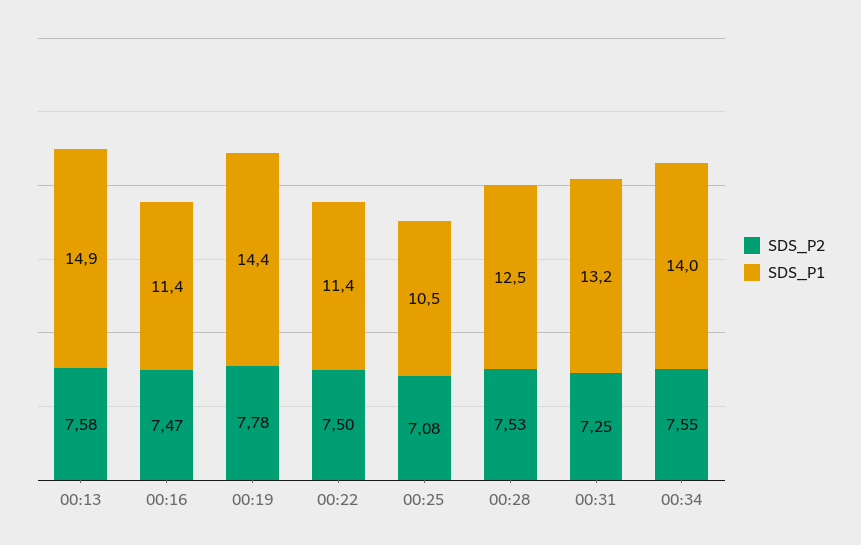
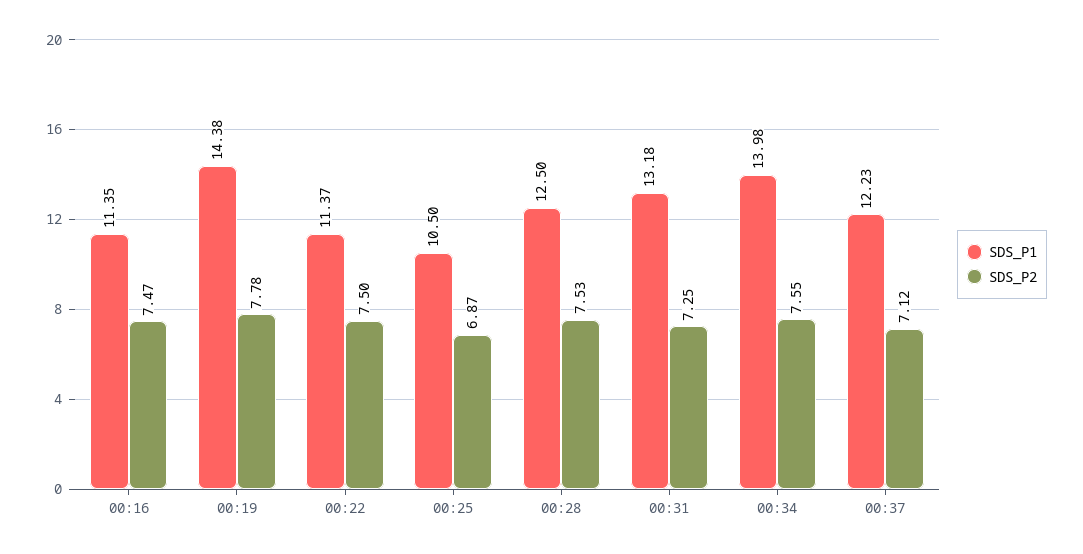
SDS_P2, 00:13: 7.58 -> none
SDS_P1, 00:13: 14.9 -> none
SDS_P2, 00:25: 7.08 -> 6.87
SDS_P1, 00:37: none -> 12.23
SDS_P2, 00:37: none -> 7.12

